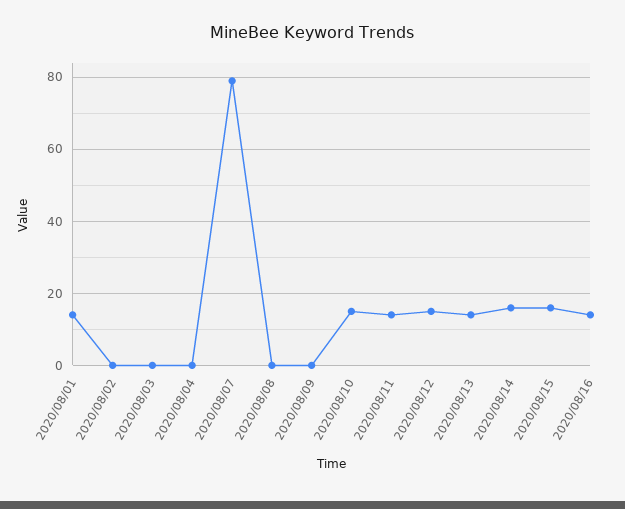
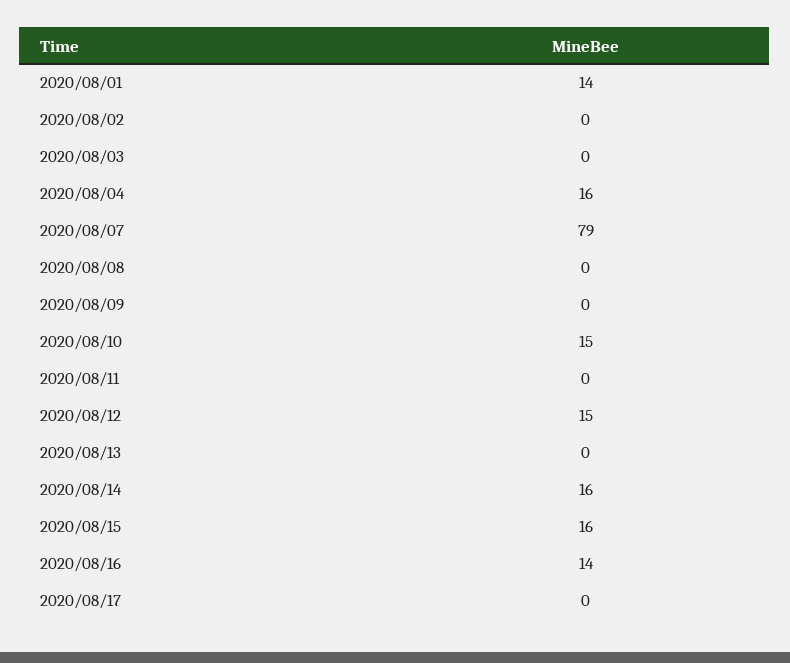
2020/08/04: 0 -> 16
2020/08/11: 15 -> 0
2020/08/13: 15 -> 0
2020/08/17: none -> 0

